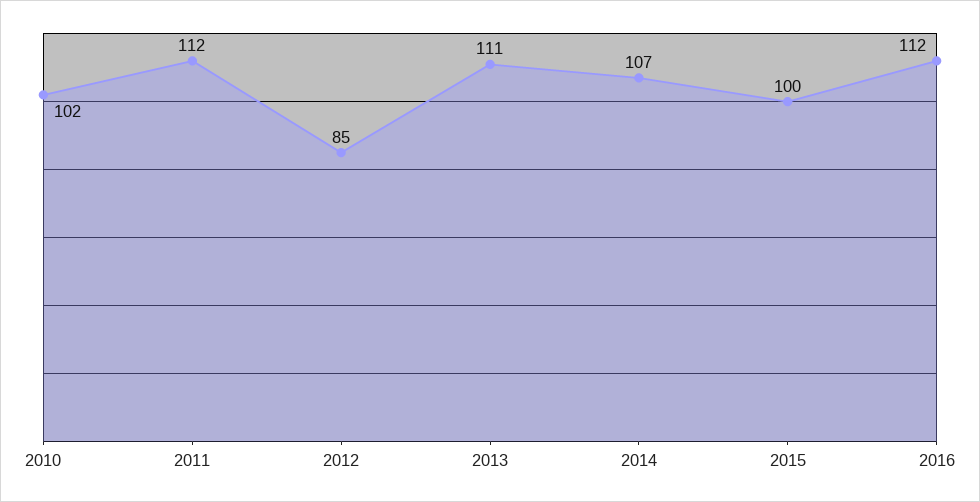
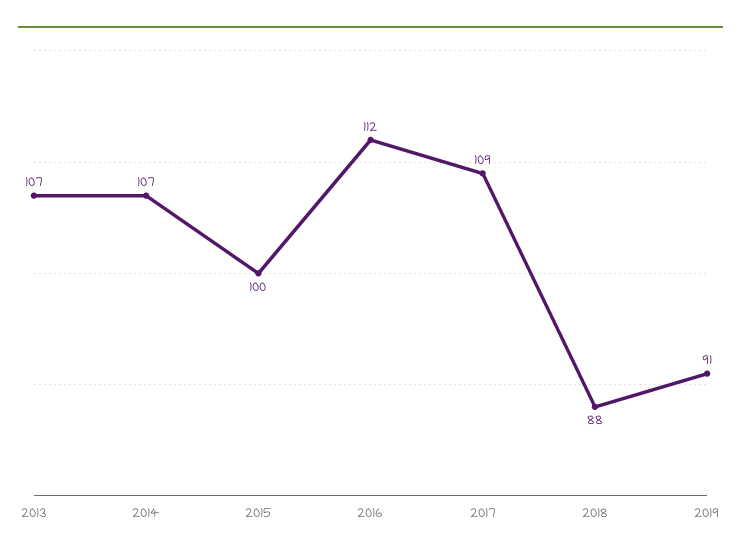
2010: 102 -> none
2011: 112 -> none
2012: 85 -> none
2013: 111 -> 107
2017: none -> 109
2018: none -> 88
2019: none -> 91

